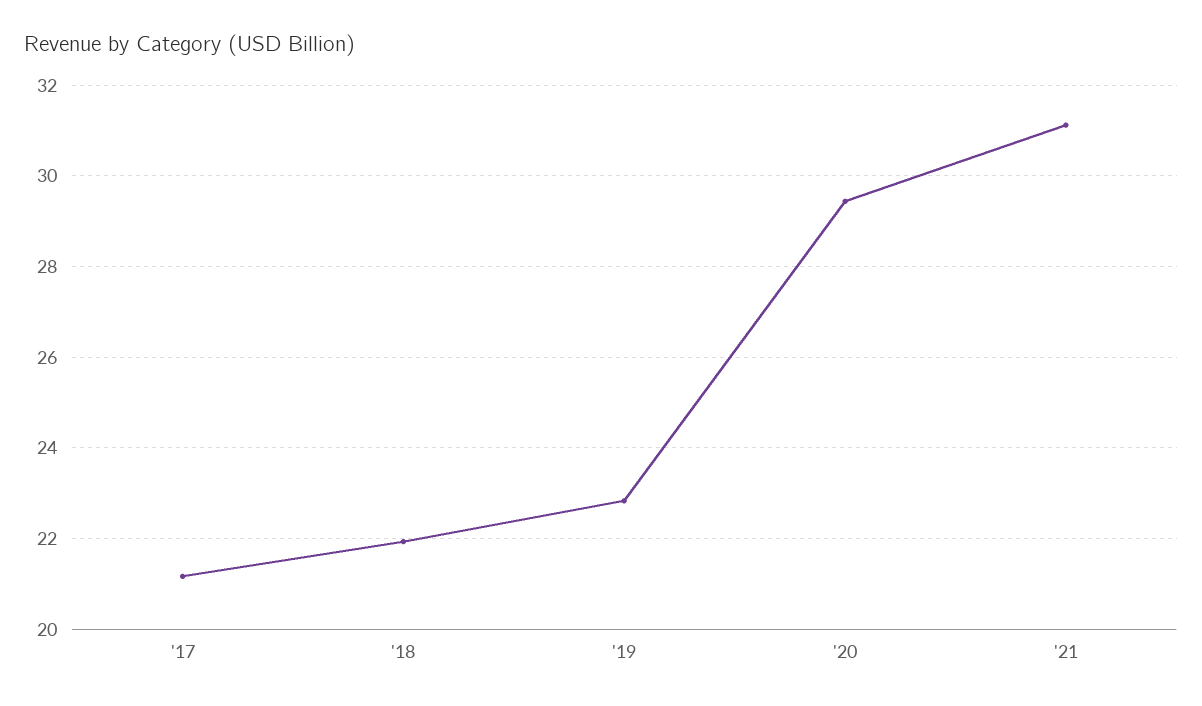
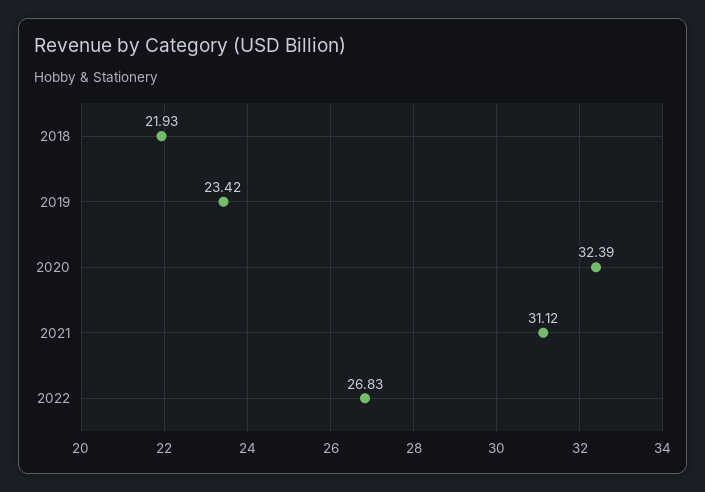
'17: 21.2 -> none
'19: 22.8 -> 23.42
'20: 29.4 -> 32.39
2022: none -> 26.83

